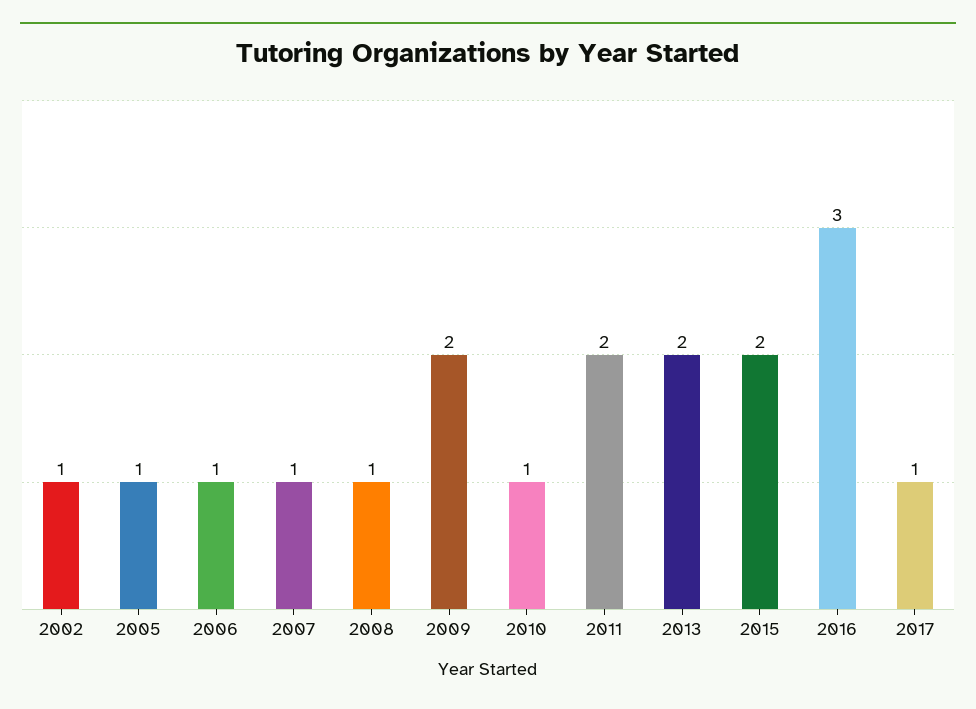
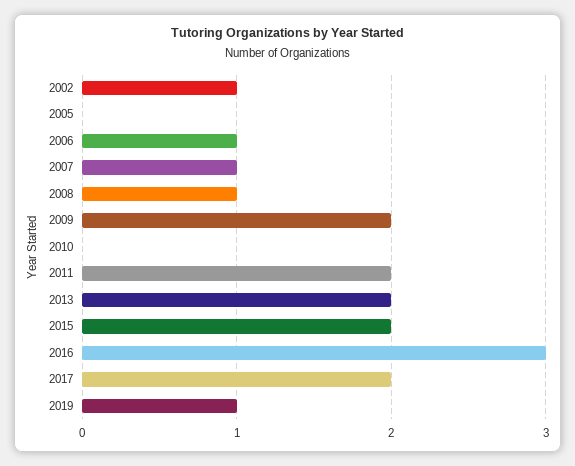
2005: 1 -> 0
2010: 1 -> 0
2017: 1 -> 2
2019: none -> 1

